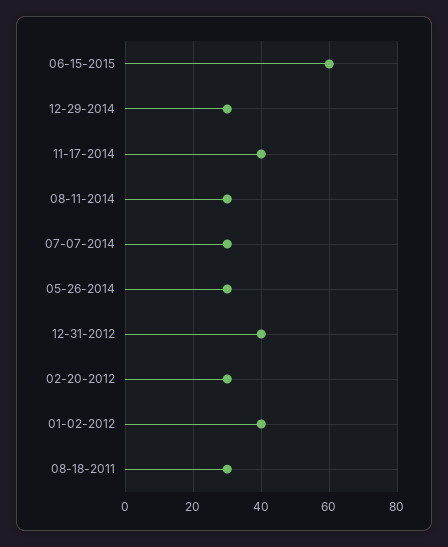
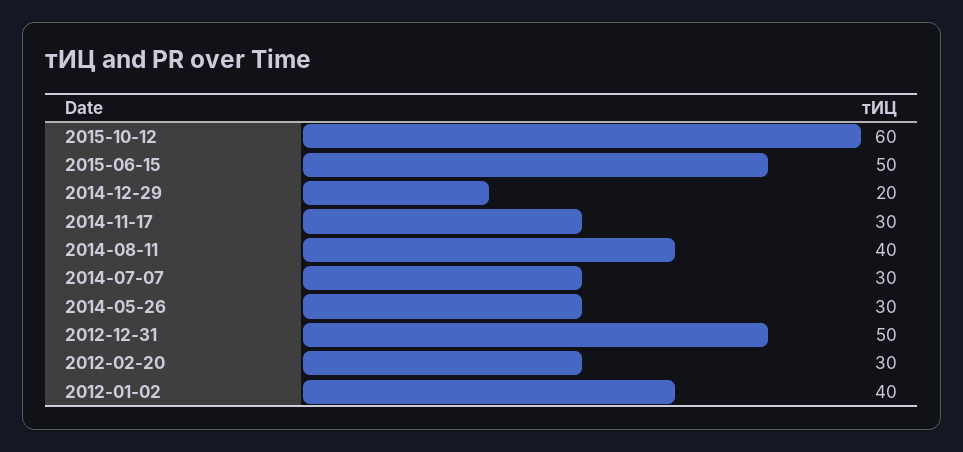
06-15-2015: 60 -> 50
12-29-2014: 30 -> 20
11-17-2014: 40 -> 30
08-11-2014: 30 -> 40
12-31-2012: 40 -> 50
08-18-2011: 30 -> none
2015-10-12: none -> 60

